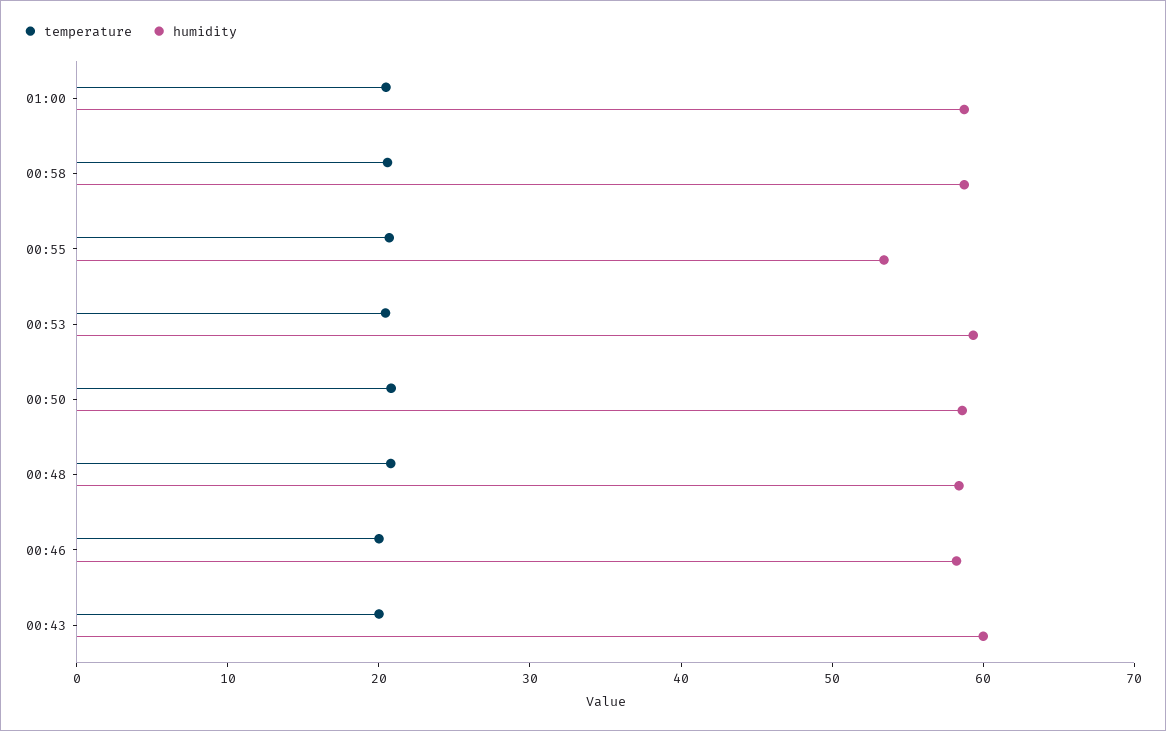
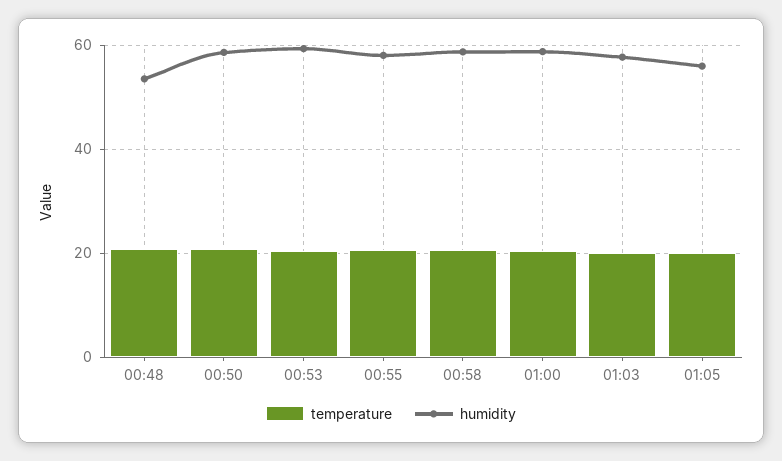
humidity, 00:55: 54 -> 58
humidity, 00:48: 58 -> 54
temperature, 00:46: 20 -> none
humidity, 00:46: 58 -> none
temperature, 00:43: 20 -> none
humidity, 00:43: 60 -> none
temperature, 01:03: none -> 20
humidity, 01:03: none -> 58
temperature, 01:05: none -> 20
humidity, 01:05: none -> 56

